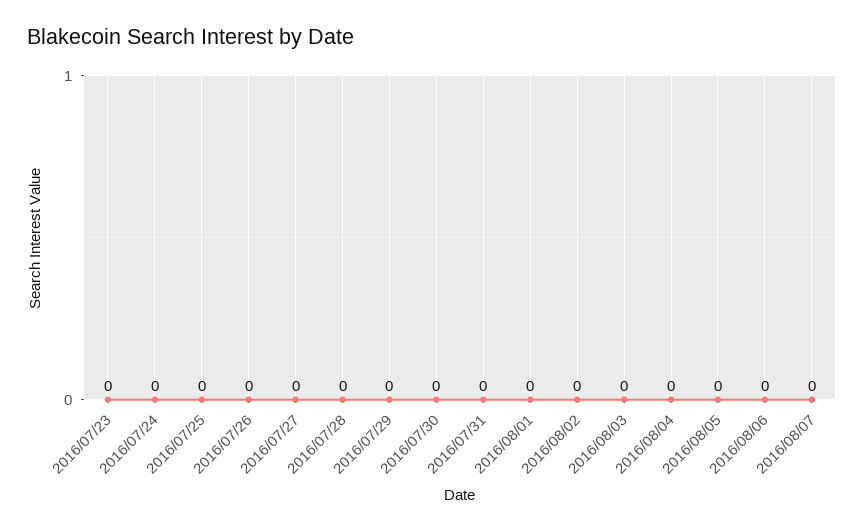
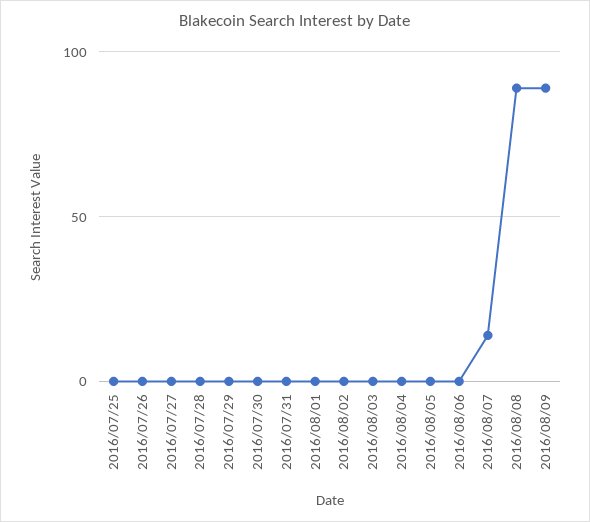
2016/07/23: 0 -> none
2016/07/24: 0 -> none
2016/08/07: 0 -> 15
2016/08/08: none -> 90
2016/08/09: none -> 90

